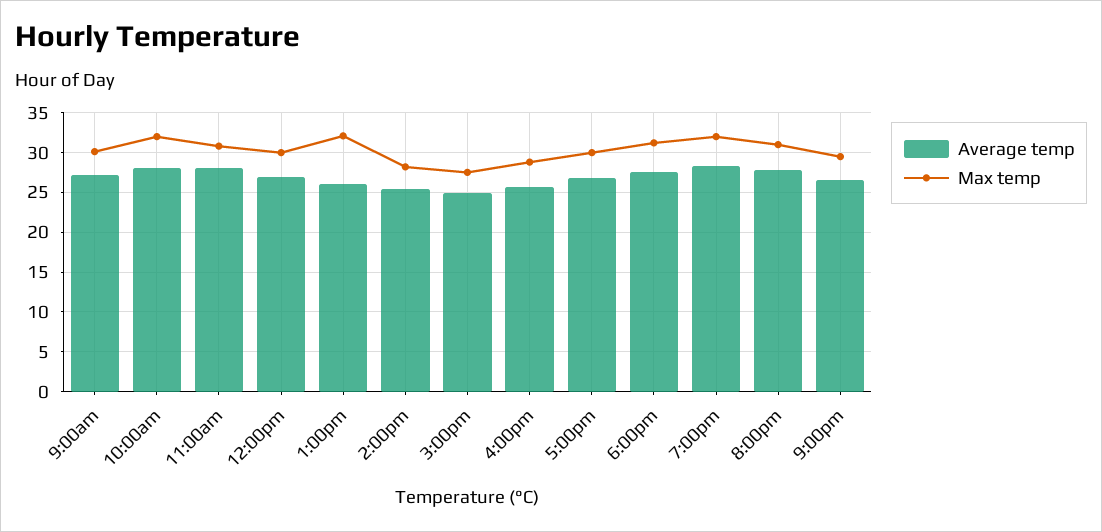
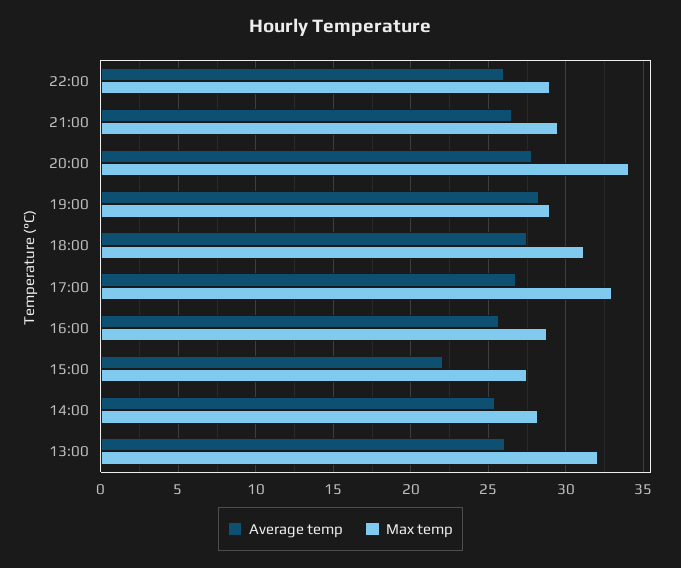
Average temp, 9:00am: 27 -> none
Max temp, 9:00am: 30 -> none
Average temp, 10:00am: 28 -> none
Max temp, 10:00am: 32 -> none
Average temp, 11:00am: 28 -> none
Max temp, 11:00am: 31 -> none
Average temp, 12:00pm: 27 -> none
Max temp, 12:00pm: 30 -> none
Average temp, 3:00pm: 25 -> 22
Max temp, 5:00pm: 30 -> 33
Max temp, 7:00pm: 32 -> 29
Max temp, 8:00pm: 31 -> 34
Average temp, 22:00: none -> 26
Max temp, 22:00: none -> 29

